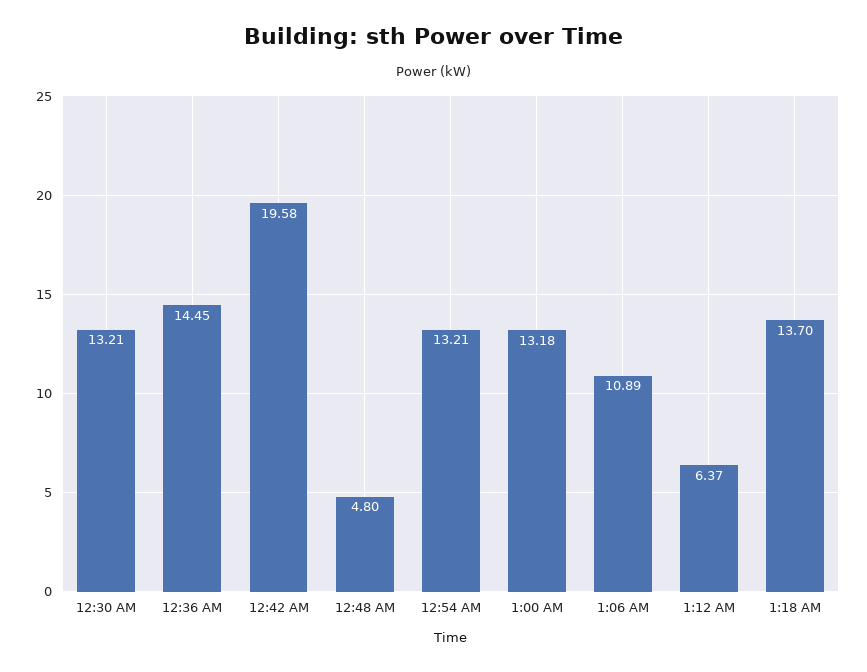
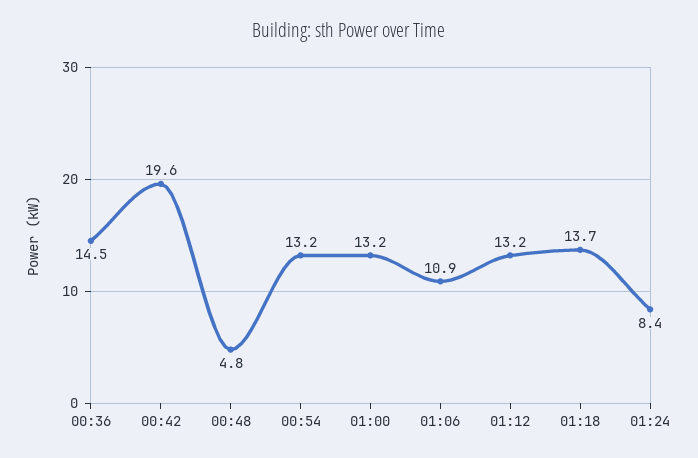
12:30 AM: 13.21 -> none
1:12 AM: 6.37 -> 13.2
01:24: none -> 8.4

